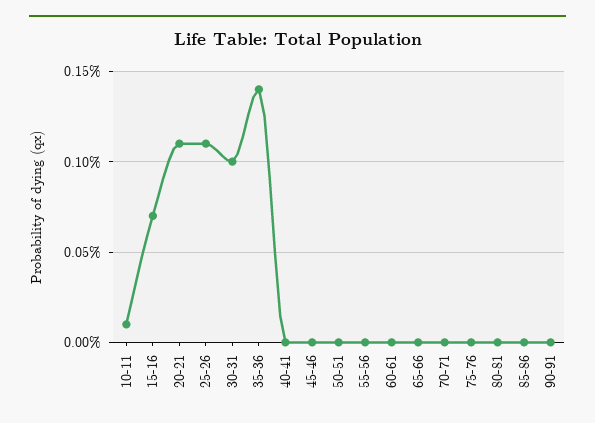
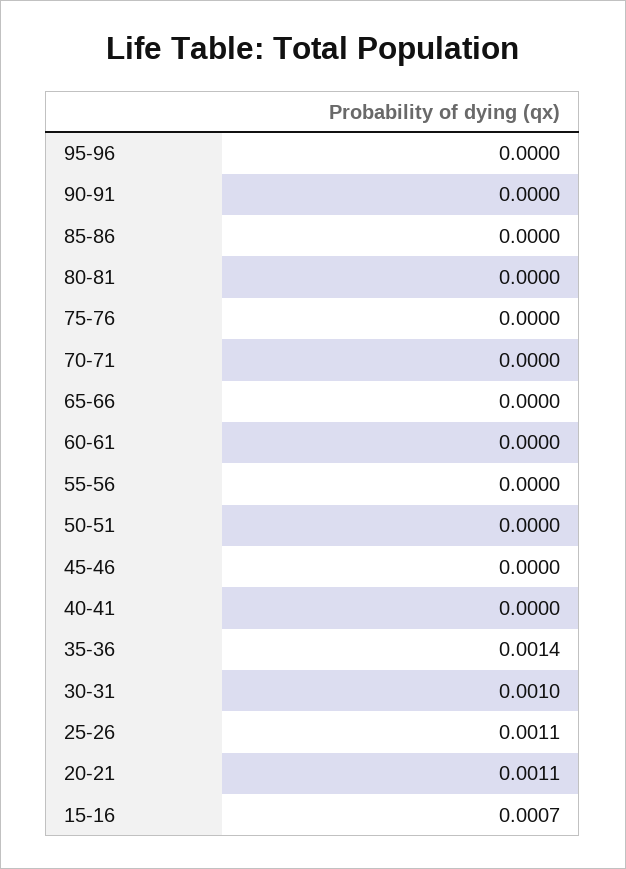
10-11: 0.0001 -> none
95-96: none -> 0

